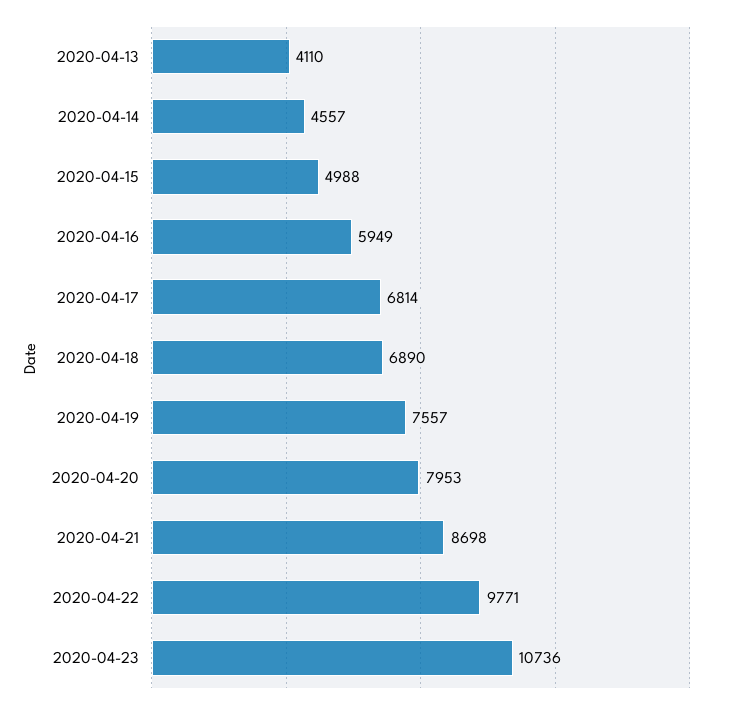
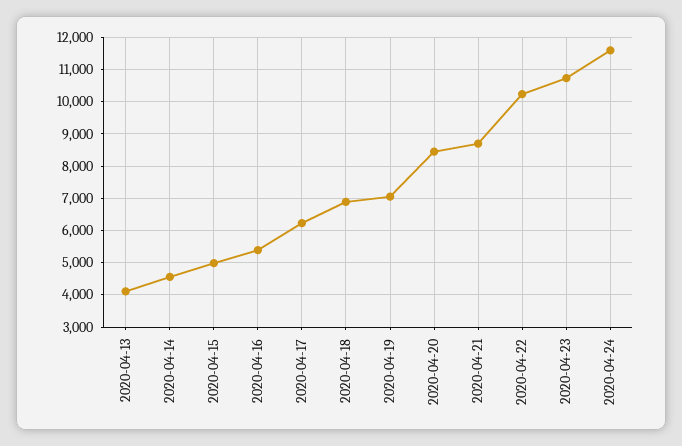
2020-04-16: 5949 -> 5400
2020-04-17: 6814 -> 6200
2020-04-19: 7557 -> 7000
2020-04-20: 7953 -> 8400
2020-04-22: 9771 -> 10200
2020-04-24: none -> 11600

